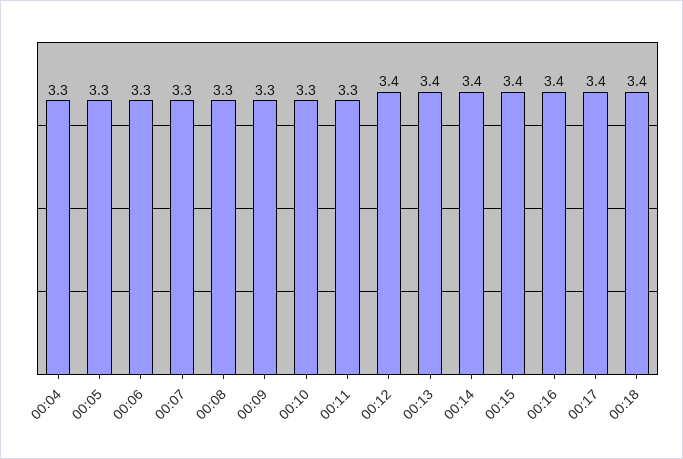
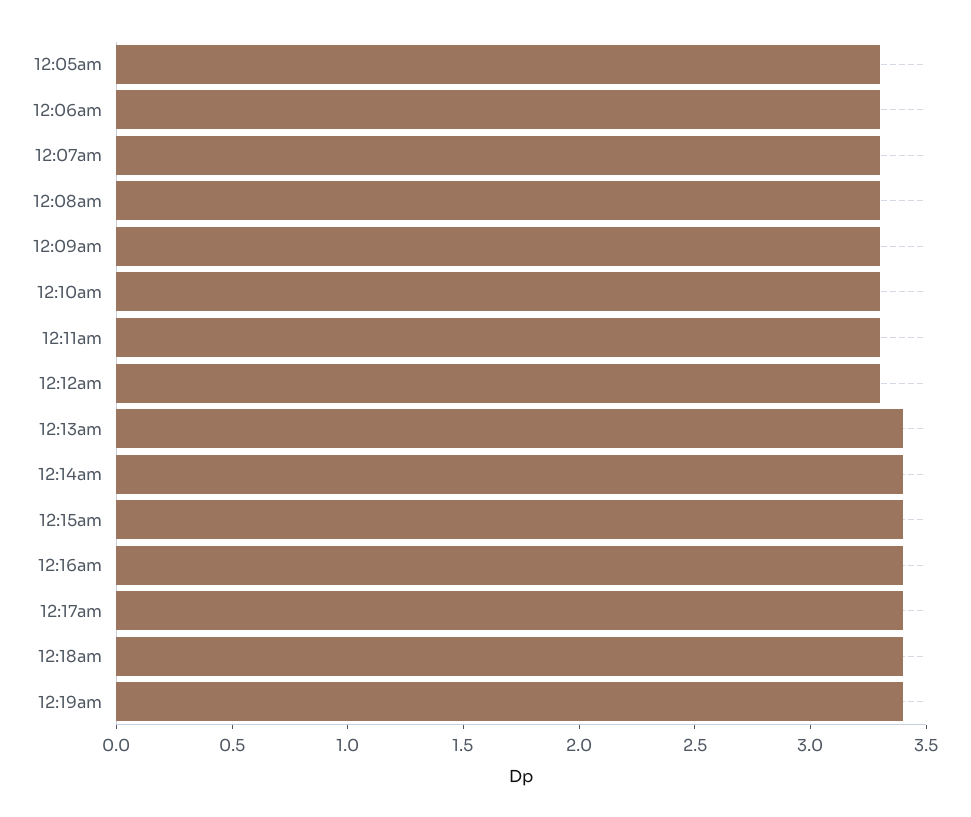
00:04: 3.3 -> none
00:12: 3.4 -> 3.3
12:19am: none -> 3.4

